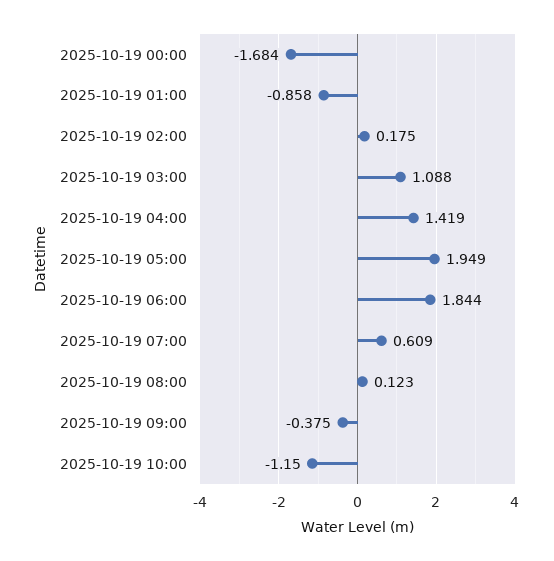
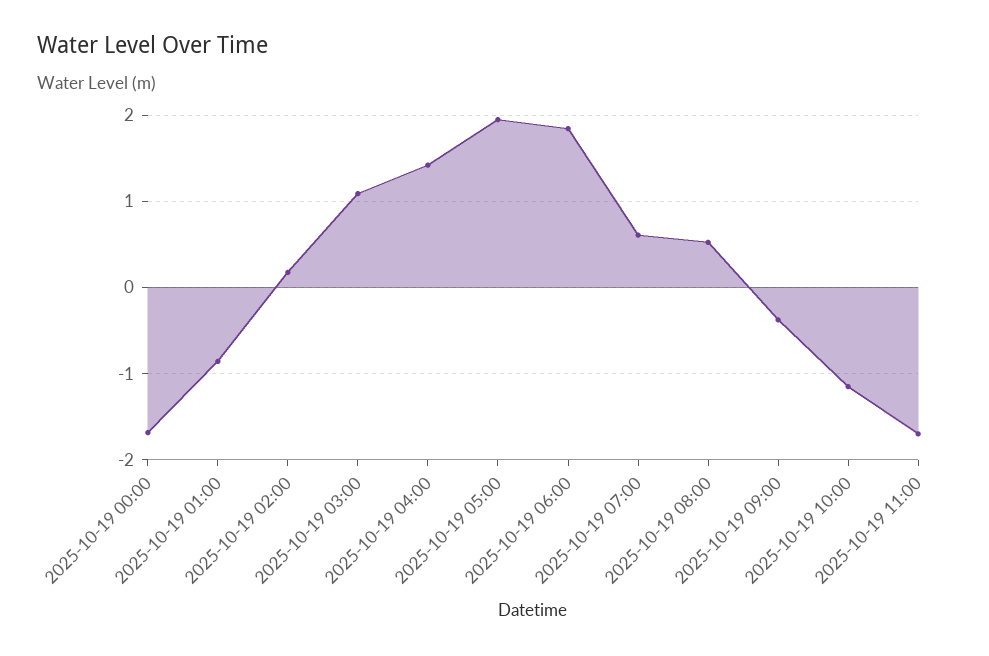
2025-10-19 08:00: 0.123 -> 0.5
2025-10-19 11:00: none -> -1.7

